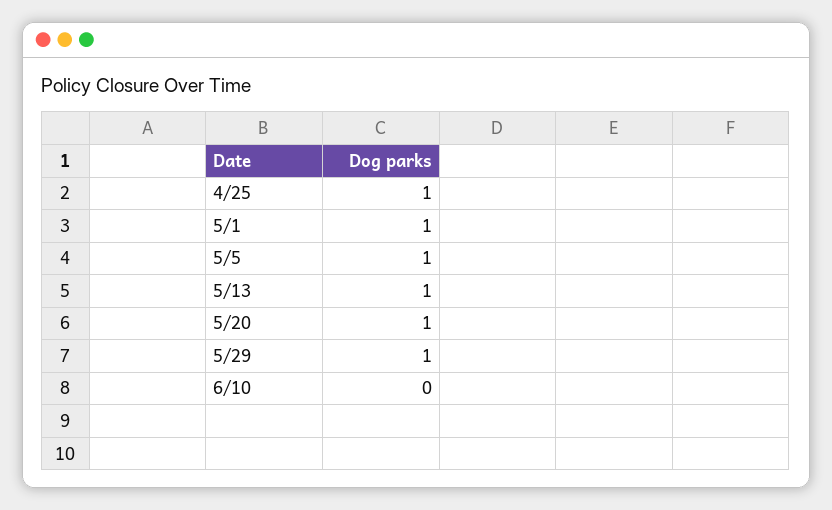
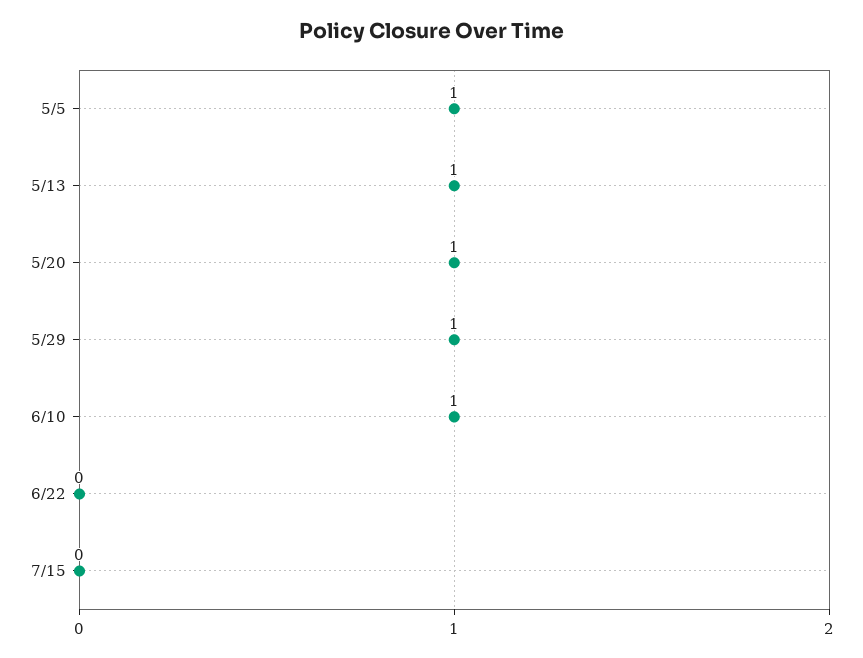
4/25: 1 -> none
5/1: 1 -> none
6/10: 0 -> 1
6/22: none -> 0
7/15: none -> 0

